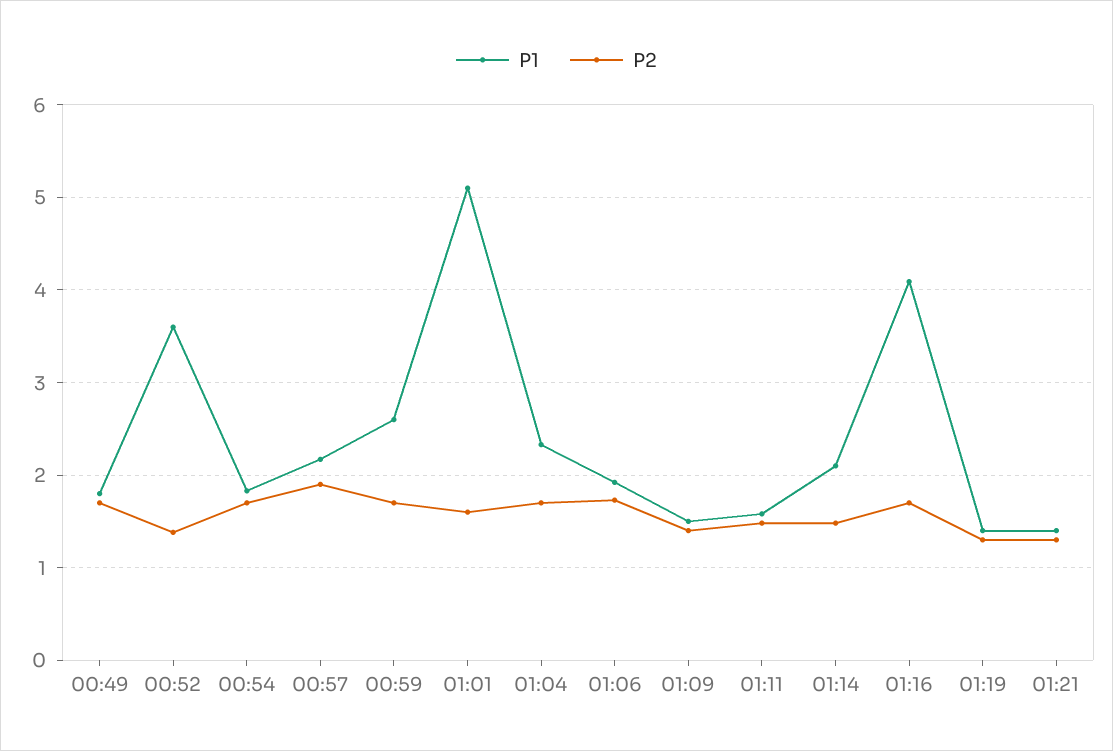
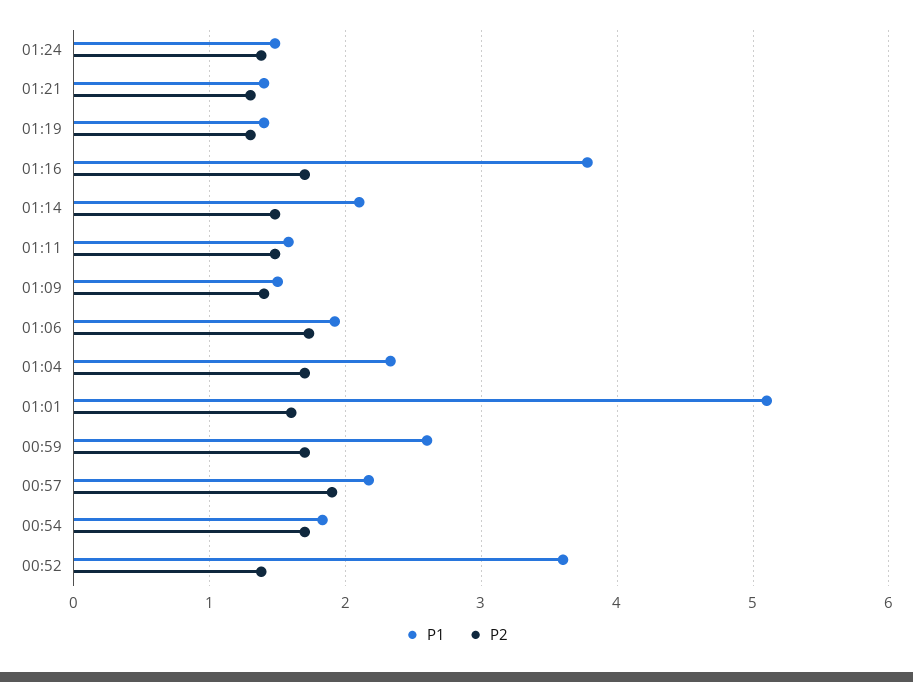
P1, 00:49: 1.8 -> none
P2, 00:49: 1.7 -> none
P1, 01:16: 4.1 -> 3.8
P1, 01:24: none -> 1.5
P2, 01:24: none -> 1.4

